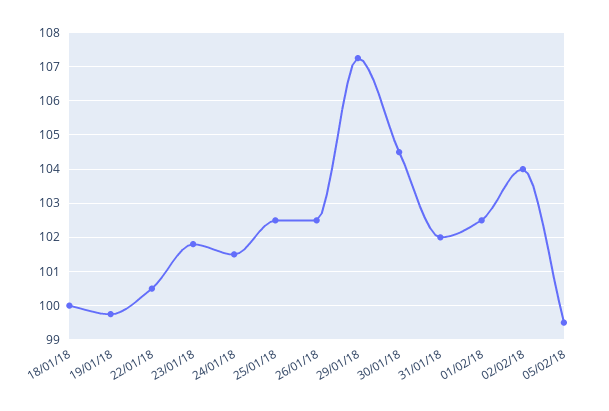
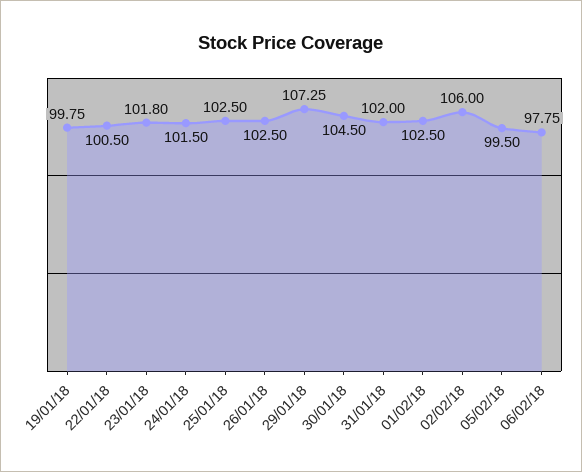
18/01/18: 100 -> none
02/02/18: 104 -> 106
06/02/18: none -> 97.75

